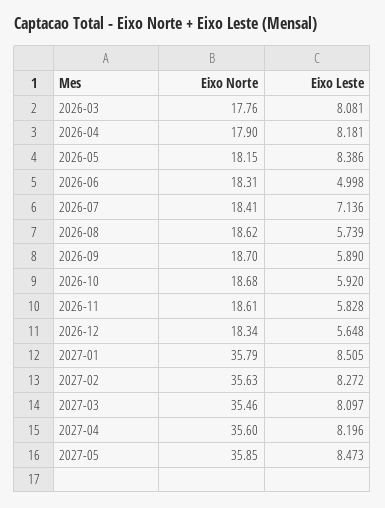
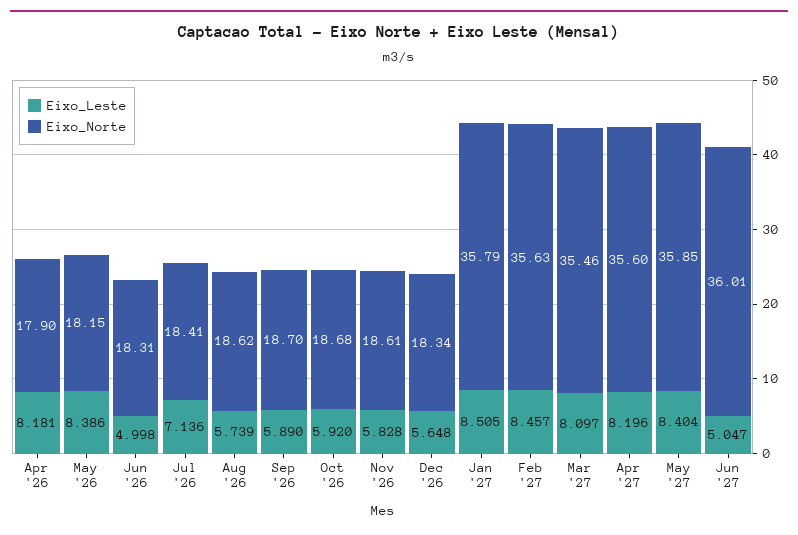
Eixo Norte, 2026-03: 17.76 -> none
Eixo Leste, 2026-03: 8.081 -> none
Eixo Leste, 2027-02: 8.272 -> 8.457
Eixo Leste, 2027-05: 8.473 -> 8.404
Eixo Leste, Jun '27: none -> 5.047
Eixo Norte, Jun '27: none -> 36.01

